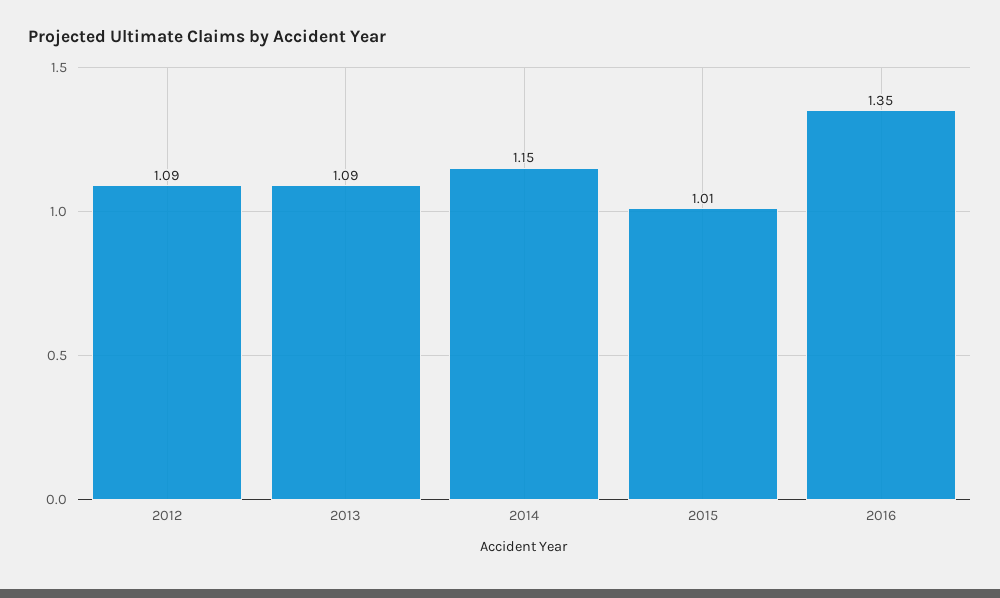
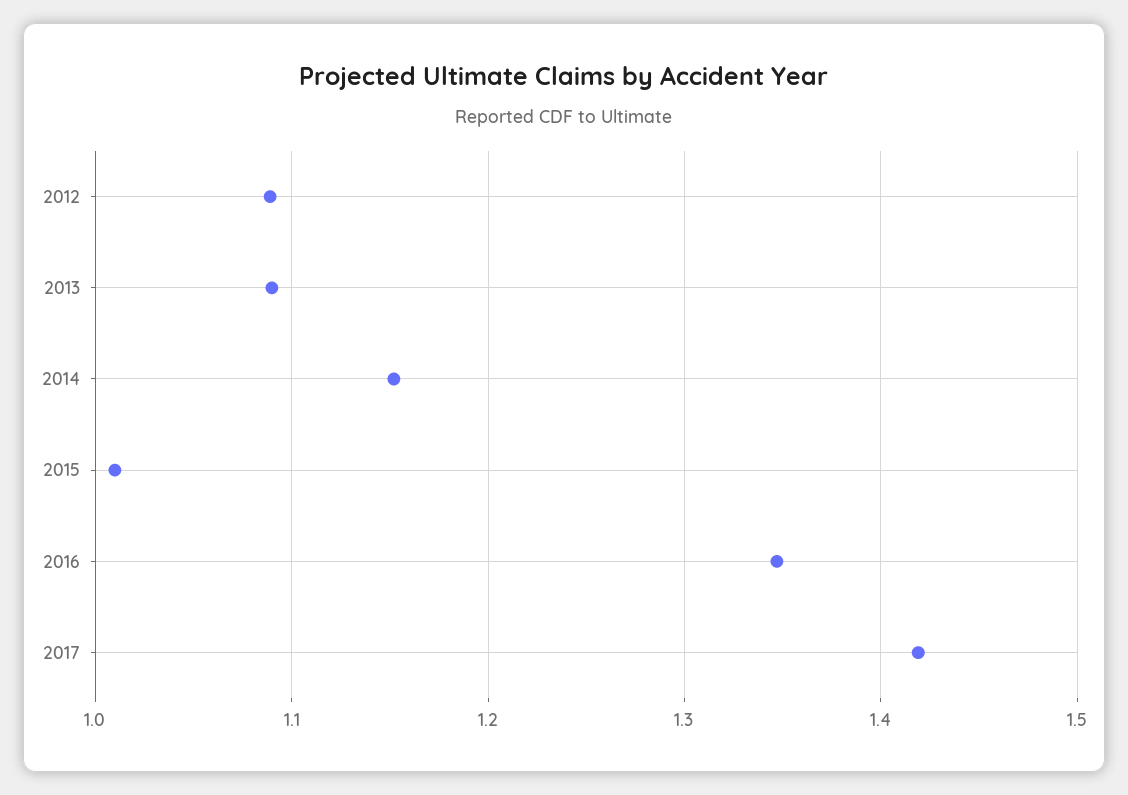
2017: none -> 1.42

